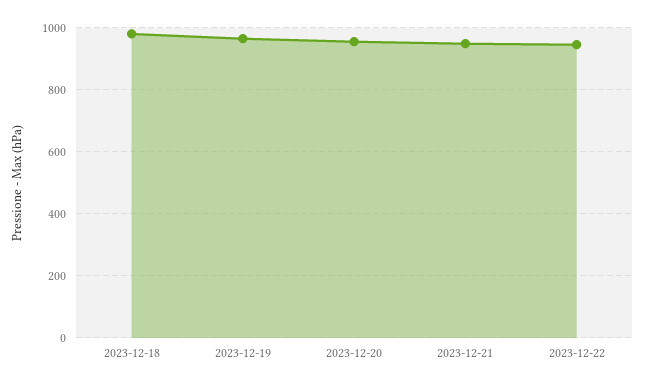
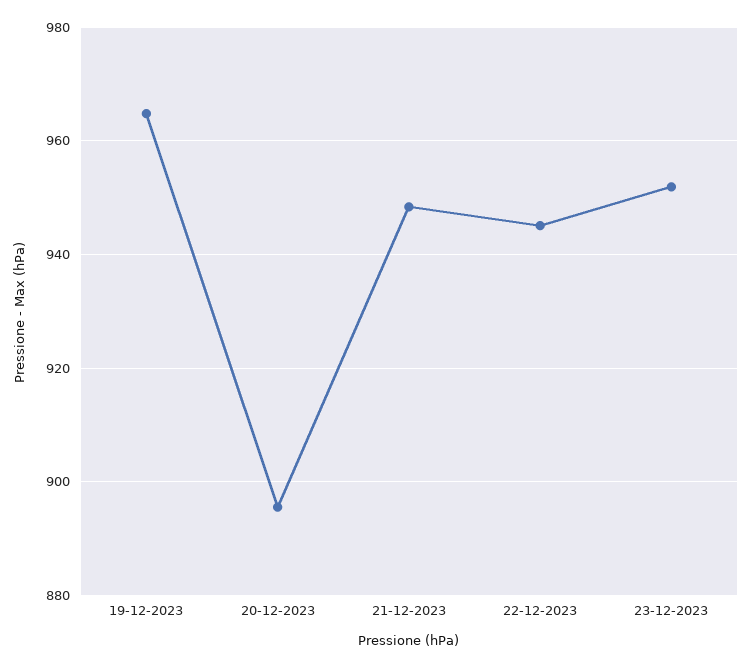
2023-12-18: 980 -> none
2023-12-20: 960 -> 896
23-12-2023: none -> 952

